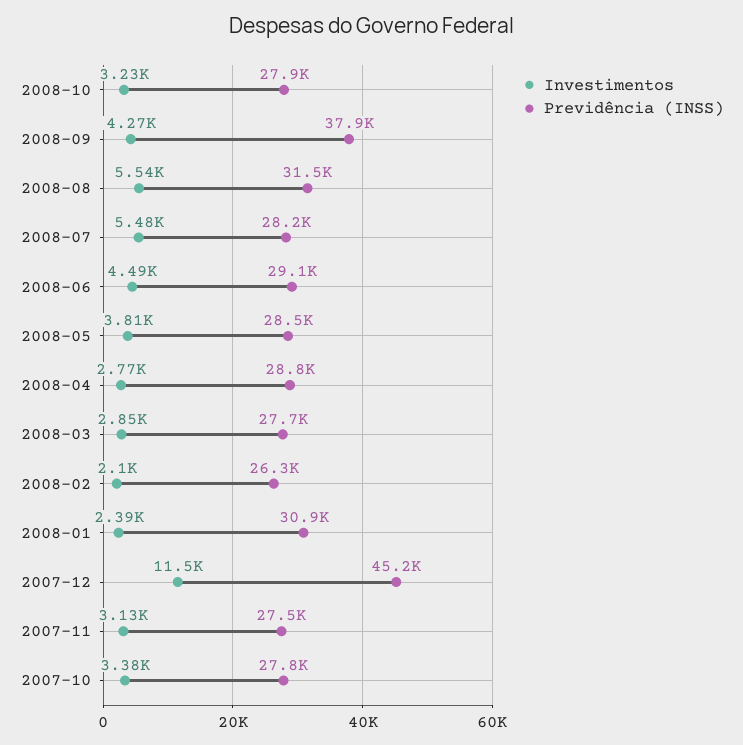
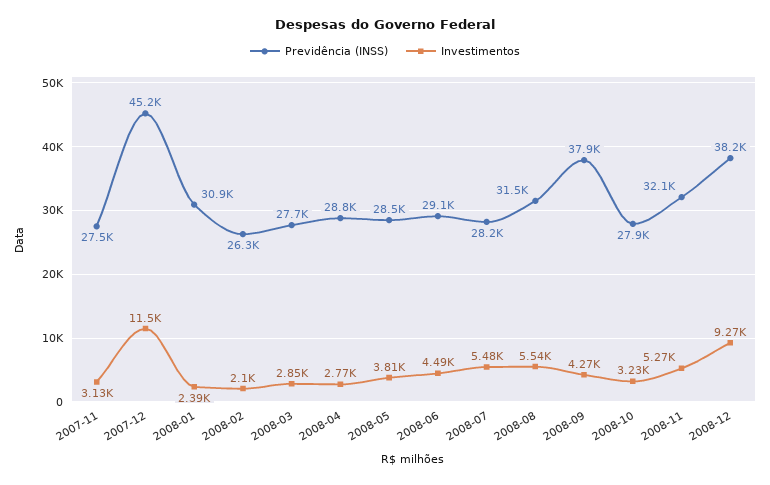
Investimentos, 2007-10: 3380 -> none
Previdência (INSS), 2007-10: 27800 -> none
Previdência (INSS), 2008-11: none -> 32100
Investimentos, 2008-11: none -> 5270
Previdência (INSS), 2008-12: none -> 38200
Investimentos, 2008-12: none -> 9270

